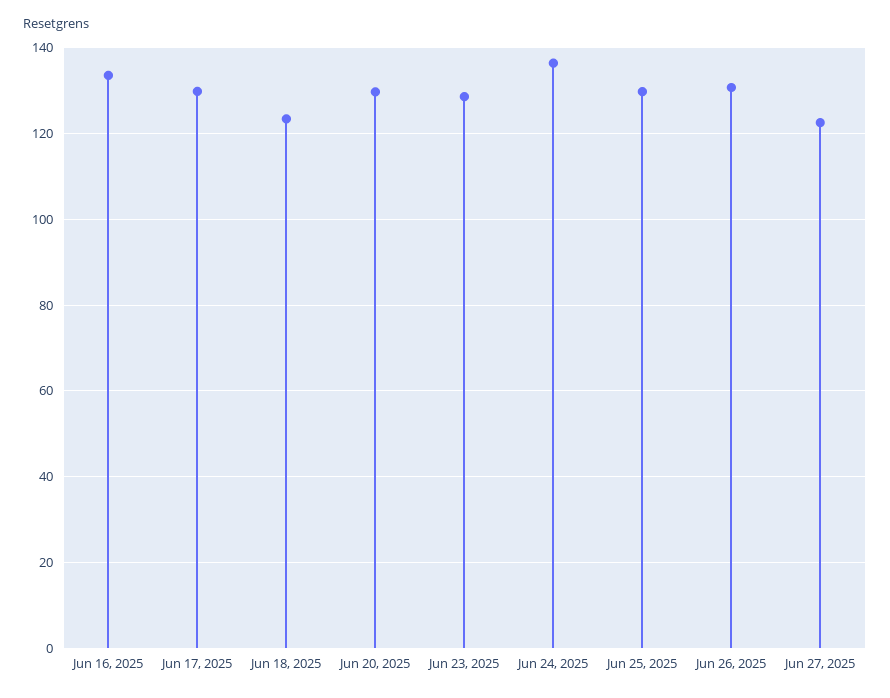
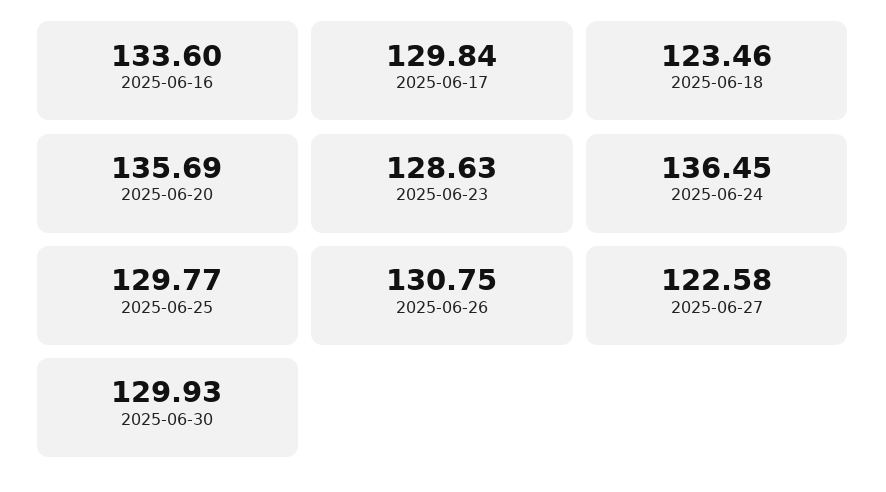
Jun 20, 2025: 130 -> 135.69
2025-06-30: none -> 129.93

